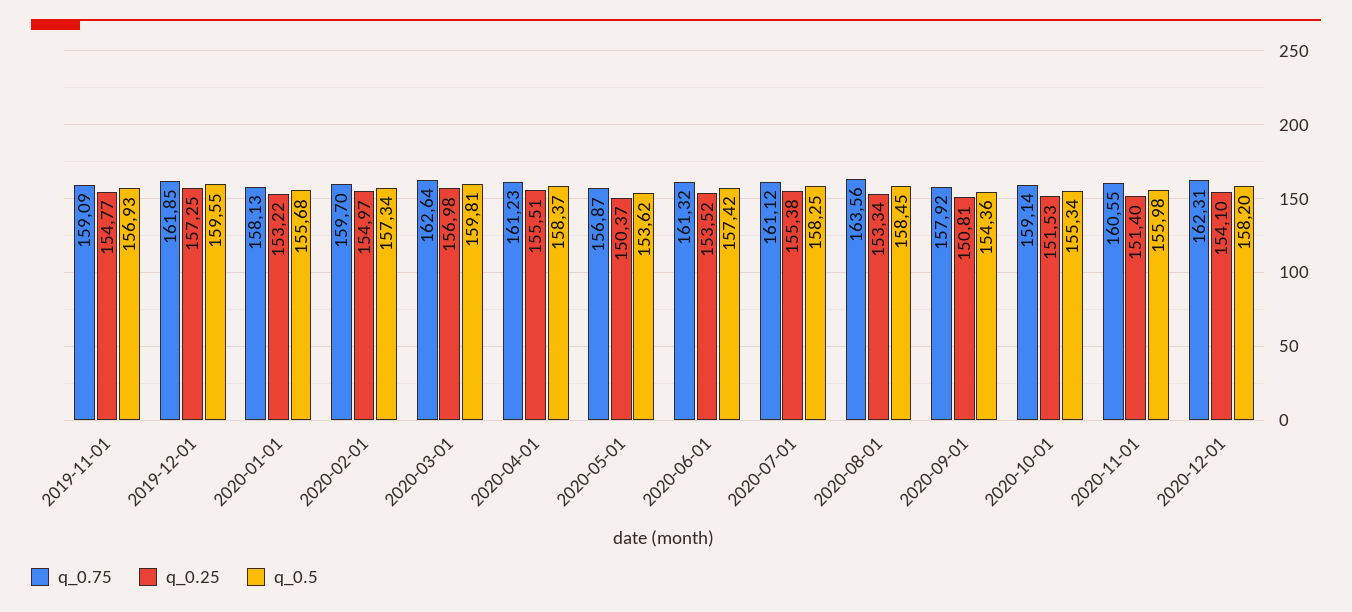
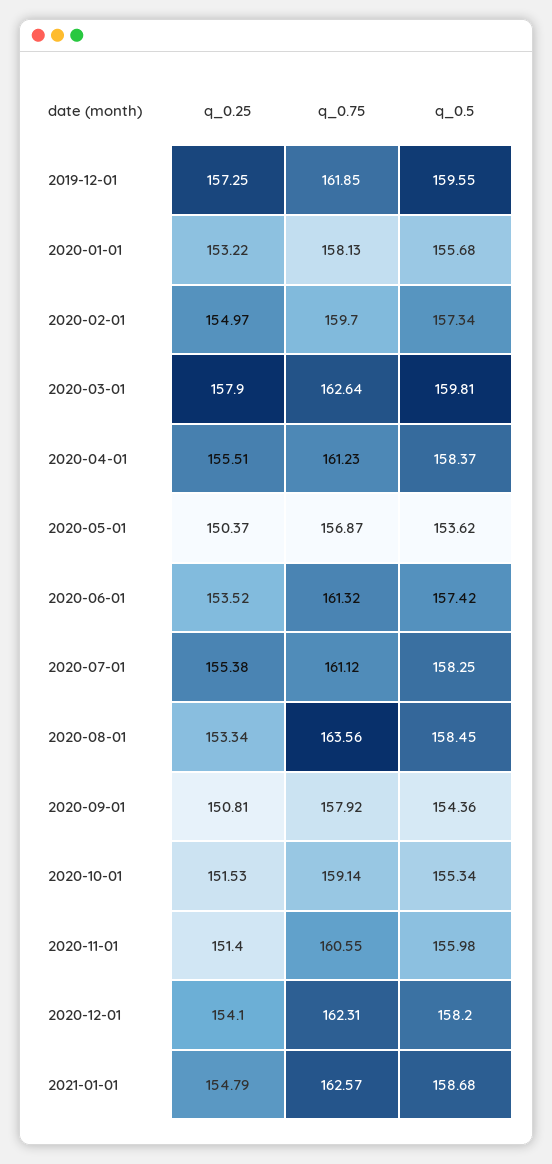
q_0.75, 2019-11-01: 159.09 -> none
q_0.25, 2019-11-01: 154.77 -> none
q_0.5, 2019-11-01: 156.93 -> none
q_0.25, 2020-03-01: 156.98 -> 157.9
q_0.25, 2021-01-01: none -> 154.79
q_0.75, 2021-01-01: none -> 162.57
q_0.5, 2021-01-01: none -> 158.68

